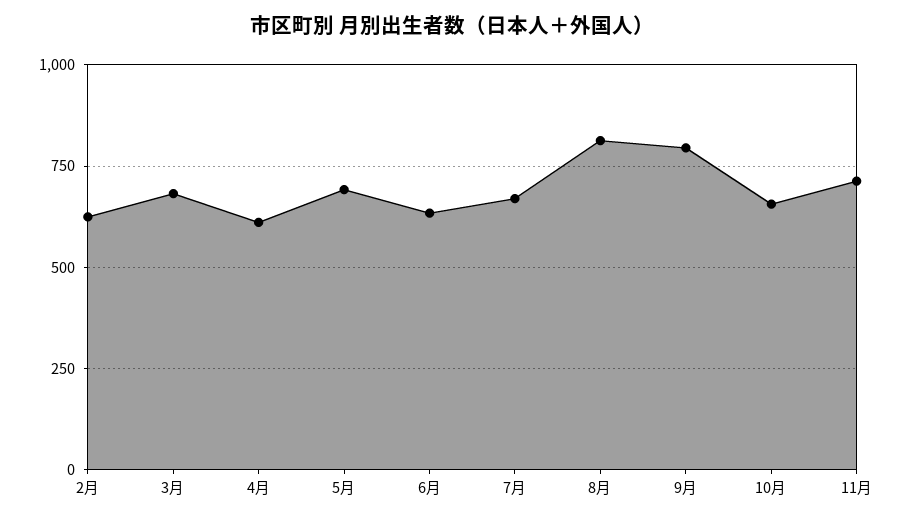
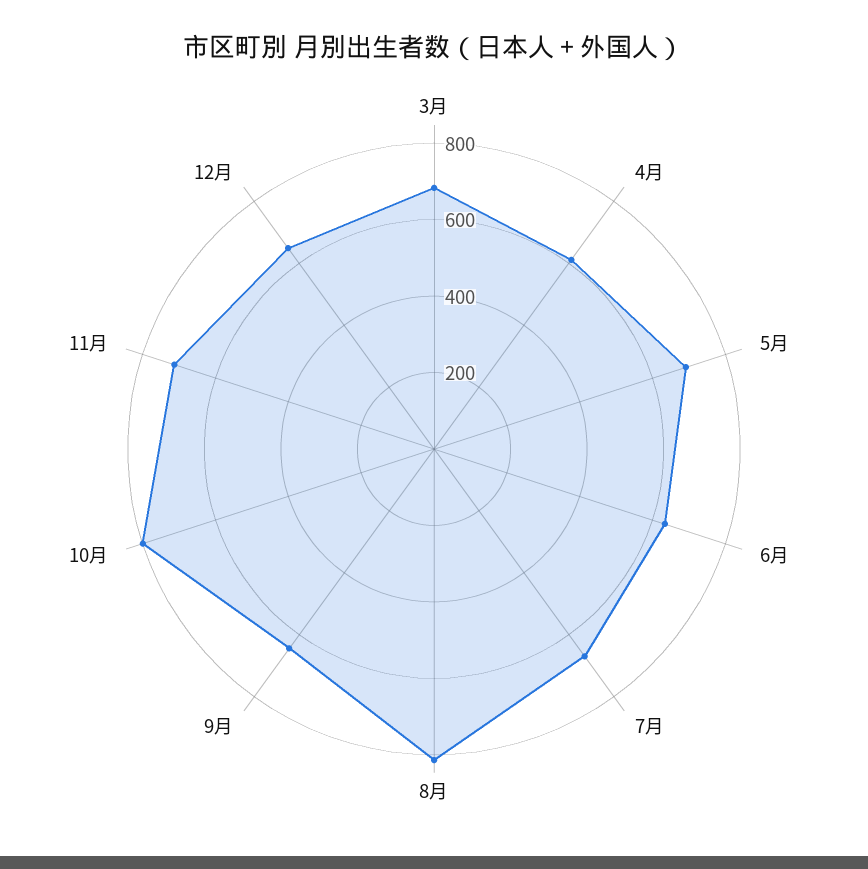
2月: 625 -> none
9月: 800 -> 650
10月: 650 -> 800
12月: none -> 650

